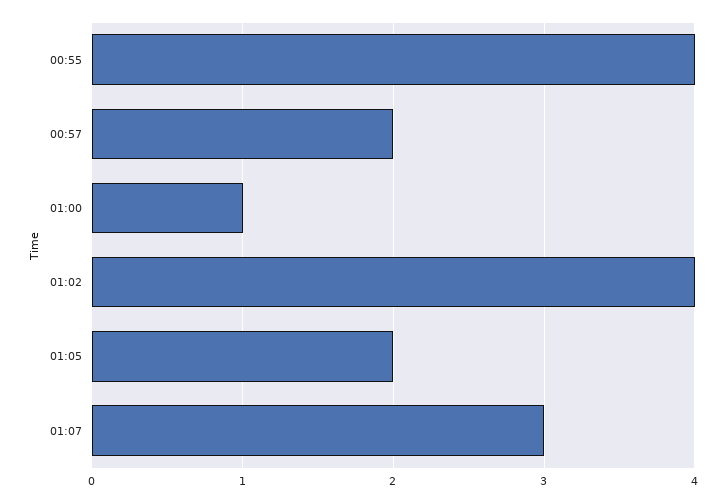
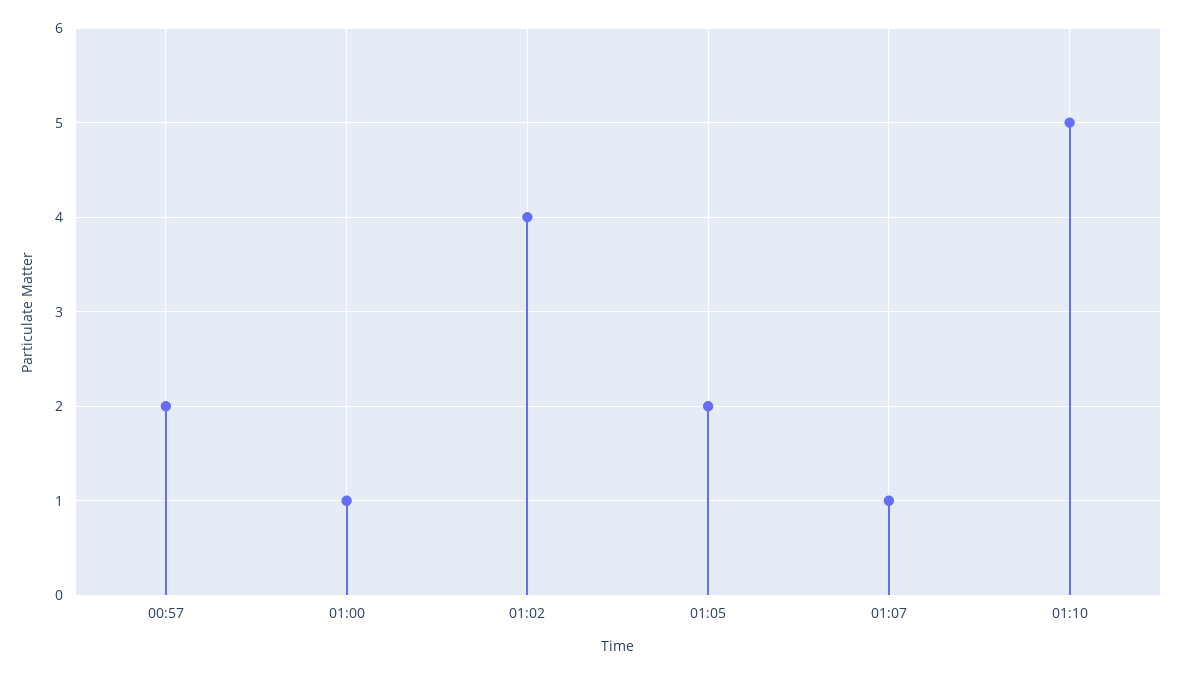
00:55: 4 -> none
01:07: 3 -> 1
01:10: none -> 5

